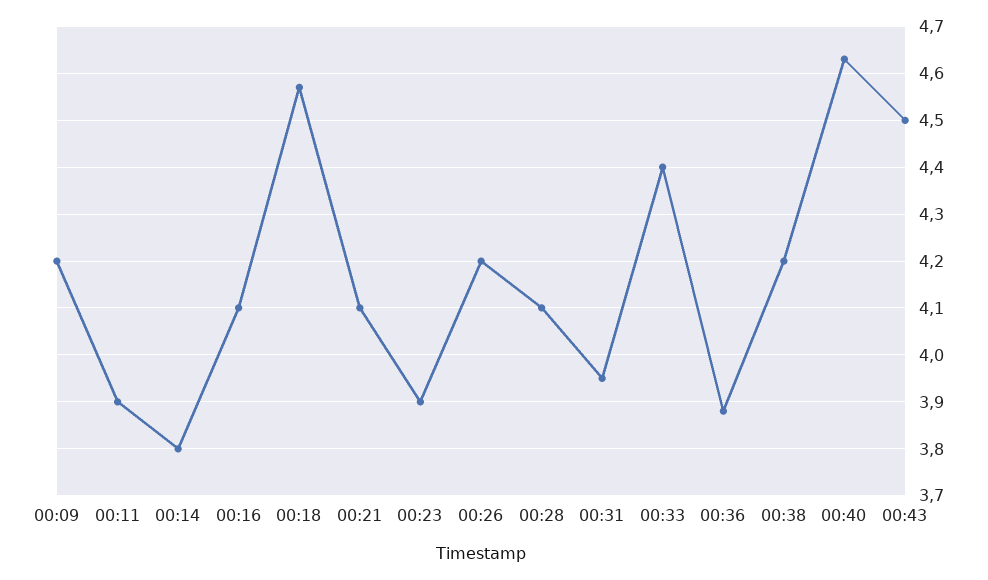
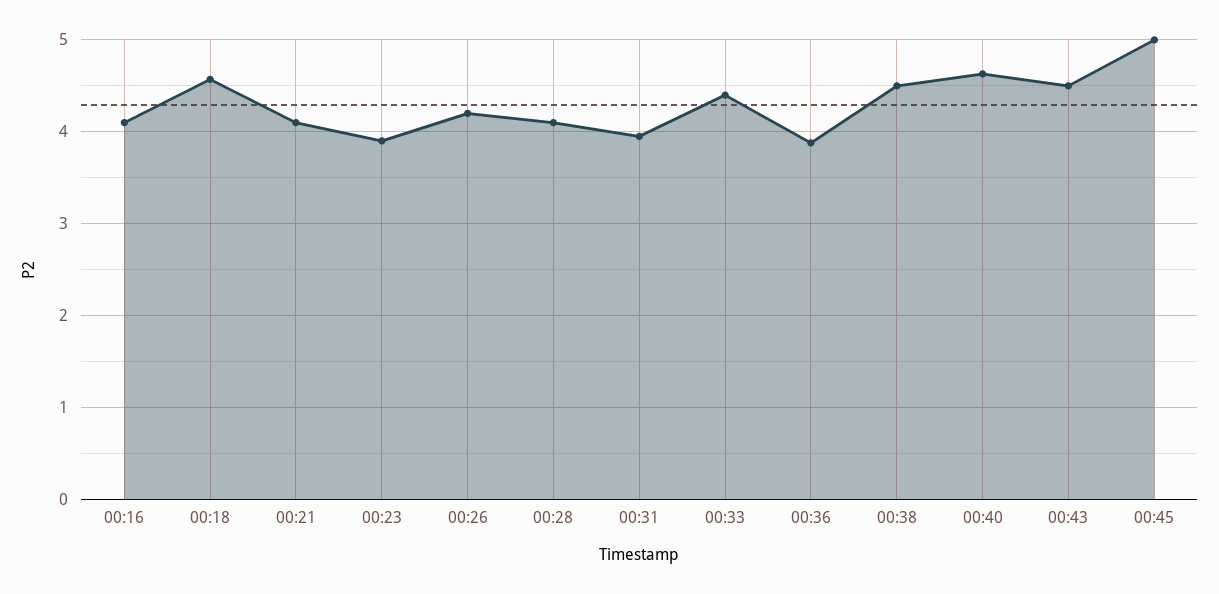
00:09: 4.2 -> none
00:11: 3.9 -> none
00:14: 3.8 -> none
00:38: 4.2 -> 4.5
00:45: none -> 5

